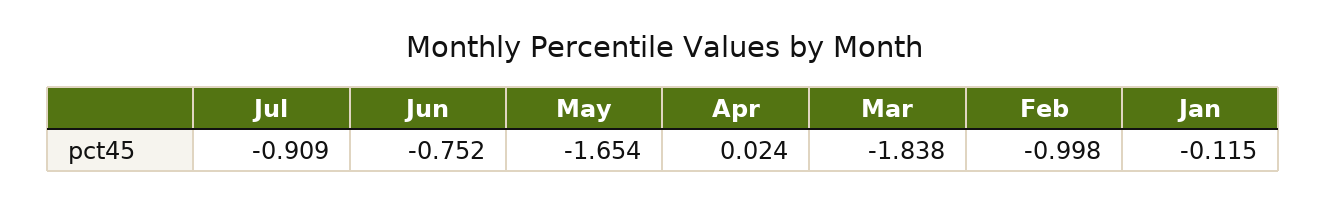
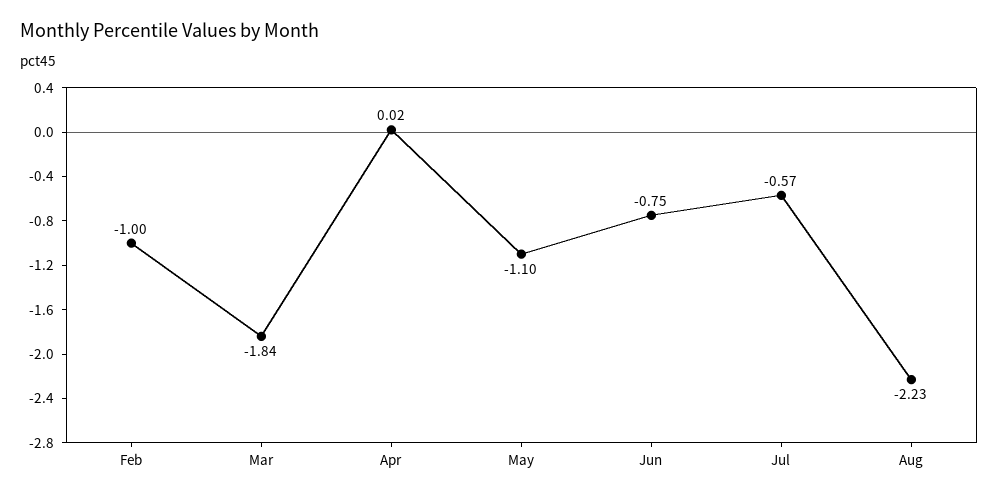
Jul: -0.909 -> -0.57
May: -1.654 -> -1.1
Jan: -0.115 -> none
Aug: none -> -2.23

